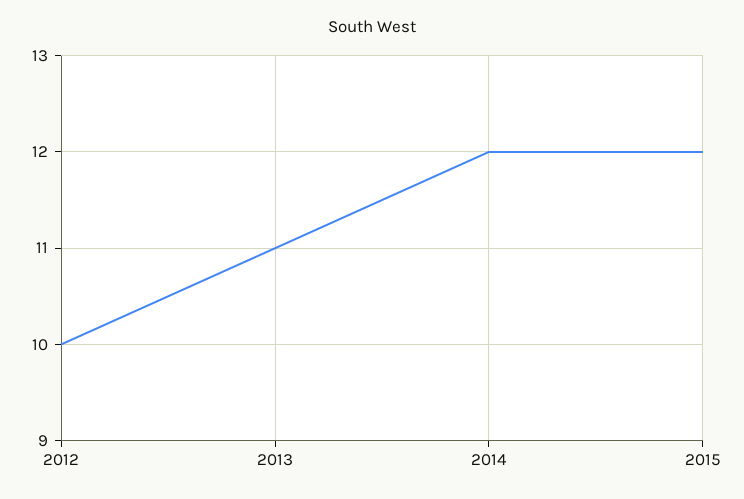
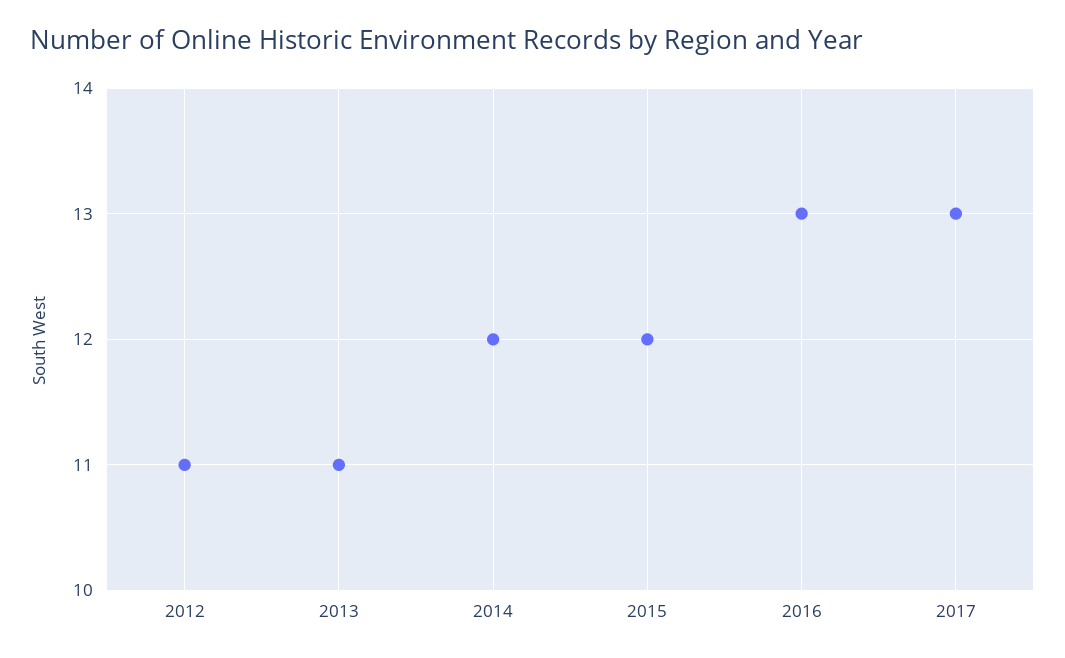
2012: 10 -> 11
2016: none -> 13
2017: none -> 13

